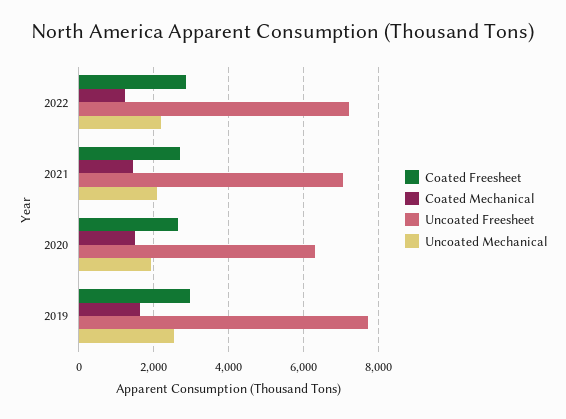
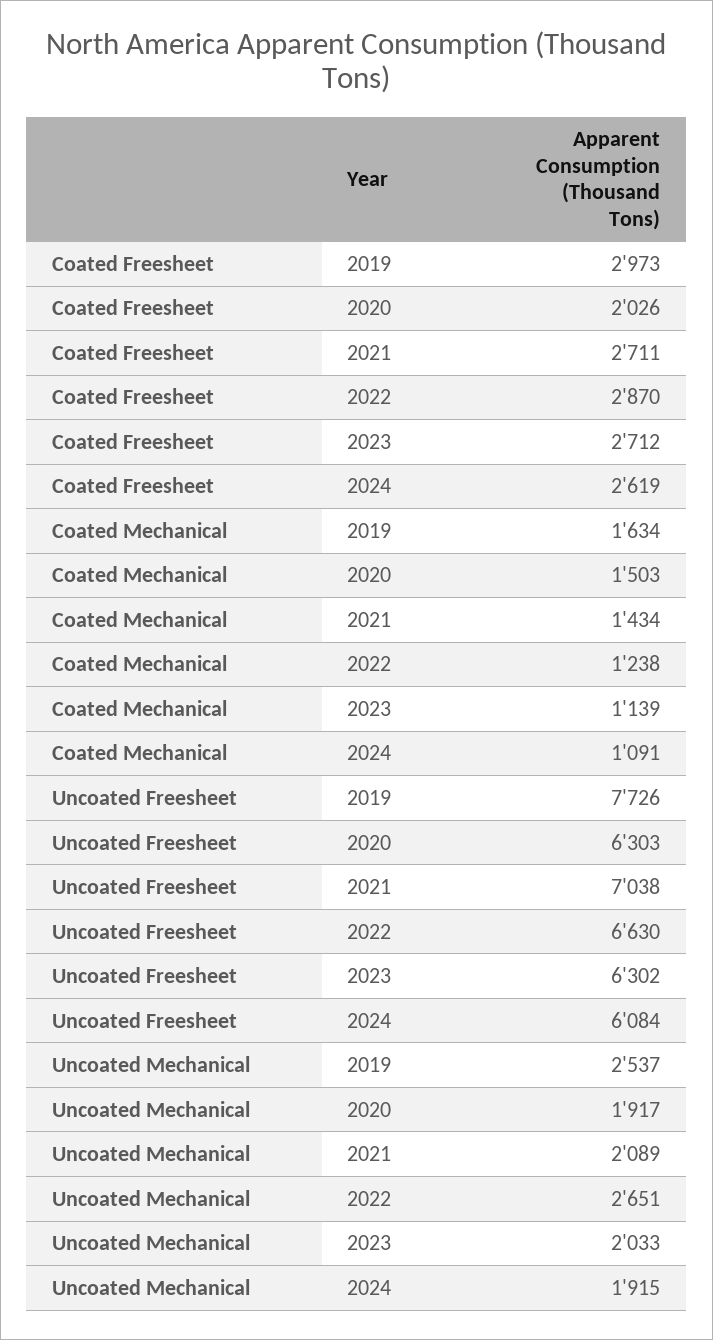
Uncoated Freesheet, 2022: 7200 -> 6630
Uncoated Mechanical, 2022: 2200 -> 2651
Coated Freesheet, 2020: 2600 -> 2026
Coated Freesheet, 2023: none -> 2712
Coated Freesheet, 2024: none -> 2619
Coated Mechanical, 2023: none -> 1139
Coated Mechanical, 2024: none -> 1091
Uncoated Freesheet, 2023: none -> 6302
Uncoated Freesheet, 2024: none -> 6084
Uncoated Mechanical, 2023: none -> 2033
Uncoated Mechanical, 2024: none -> 1915

